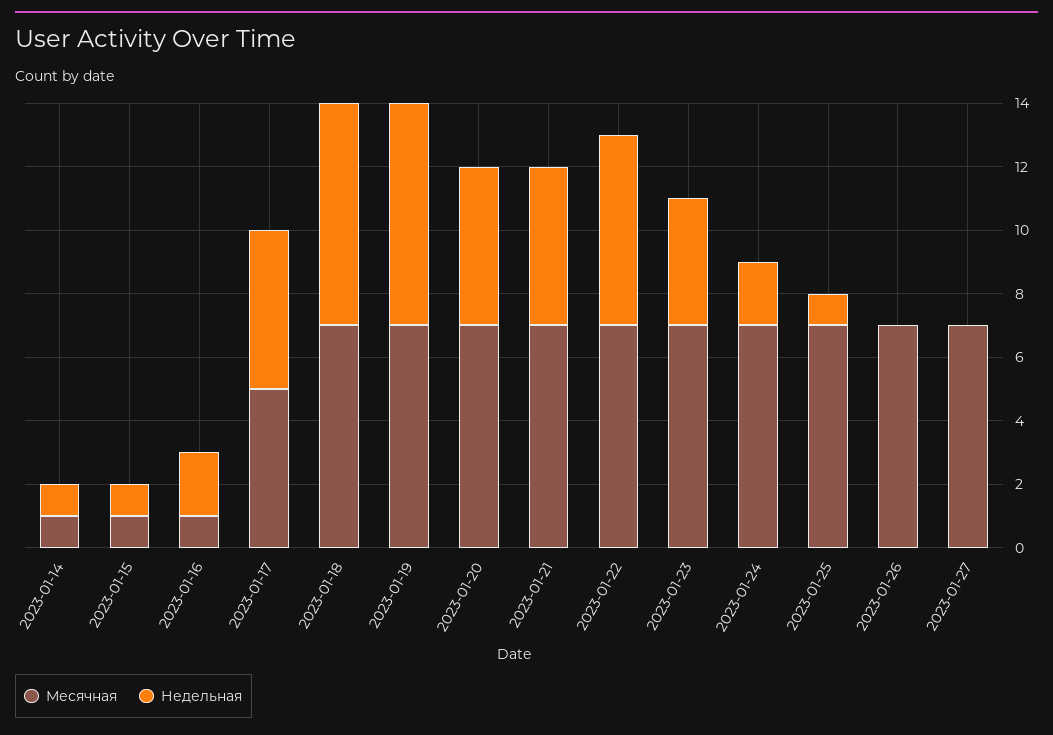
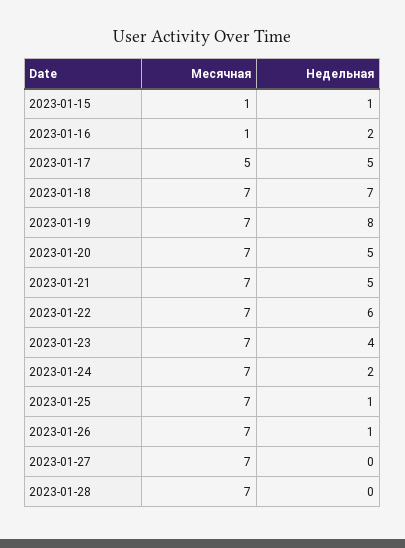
Месячная, 2023-01-14: 1 -> none
Недельная, 2023-01-14: 1 -> none
Недельная, 2023-01-19: 7 -> 8
Недельная, 2023-01-26: 0 -> 1
Месячная, 2023-01-28: none -> 7
Недельная, 2023-01-28: none -> 0

